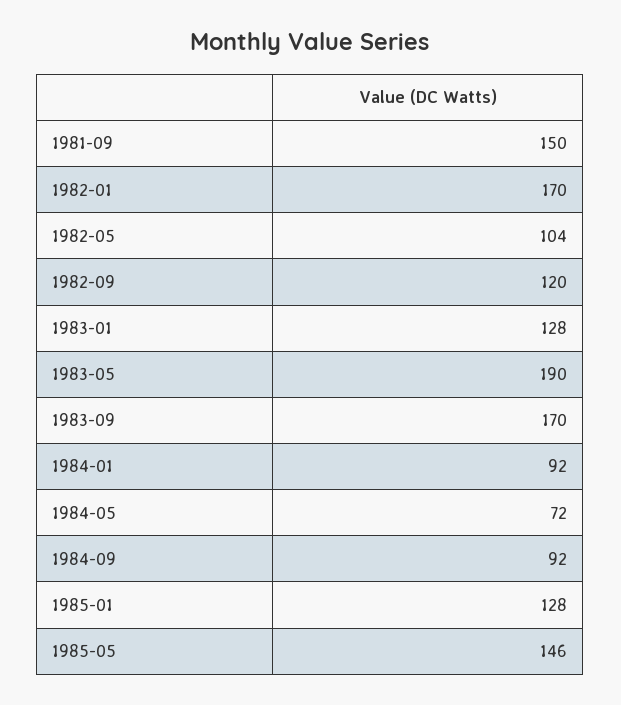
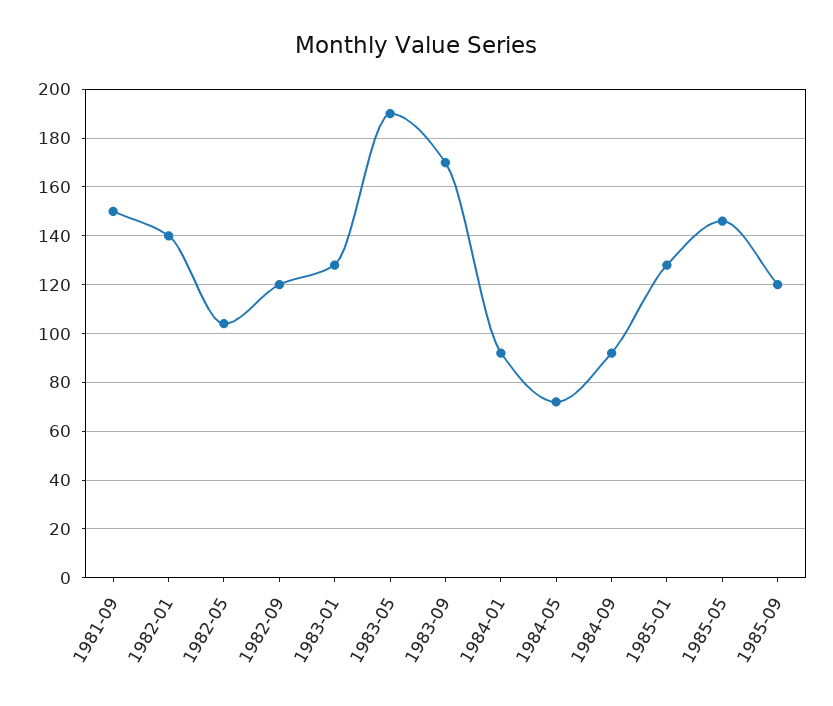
1982-01: 170 -> 140
1985-09: none -> 120

